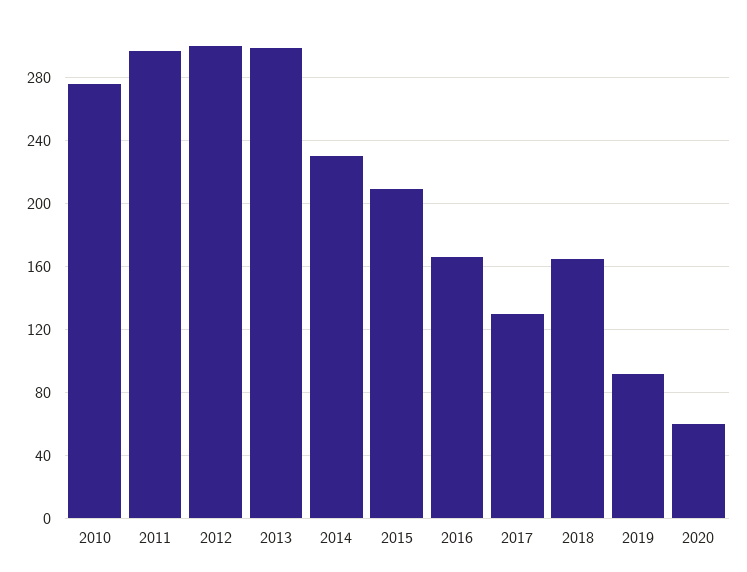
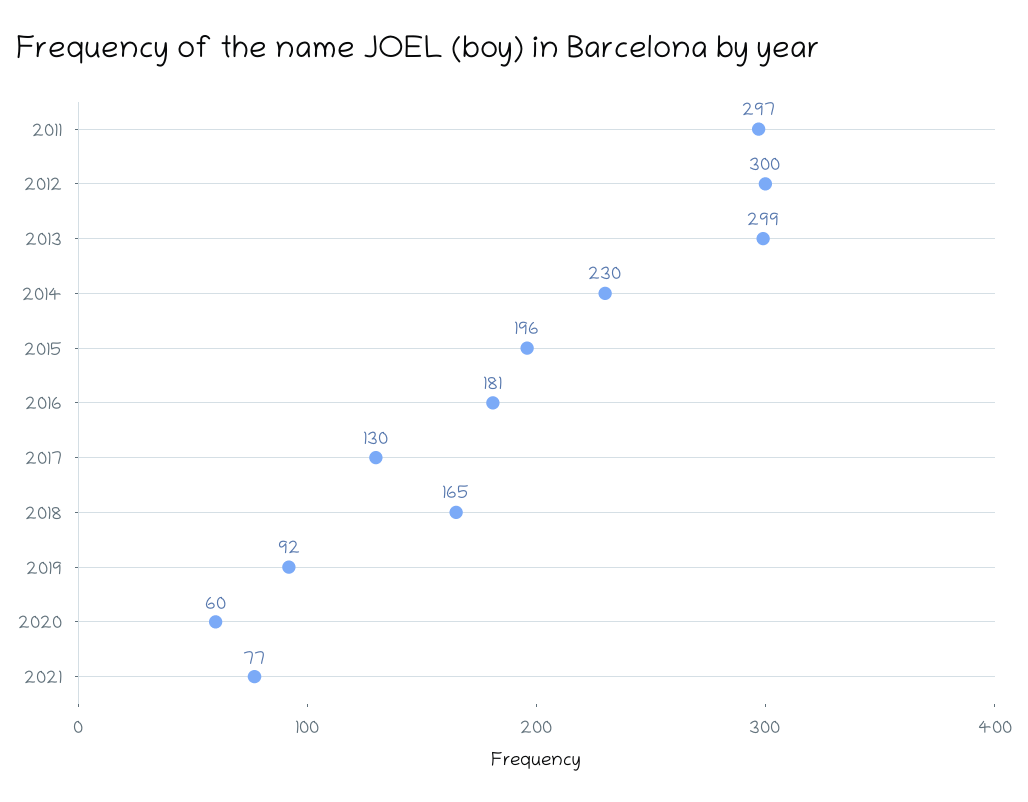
2010: 275 -> none
2015: 210 -> 196
2016: 165 -> 181
2021: none -> 77

